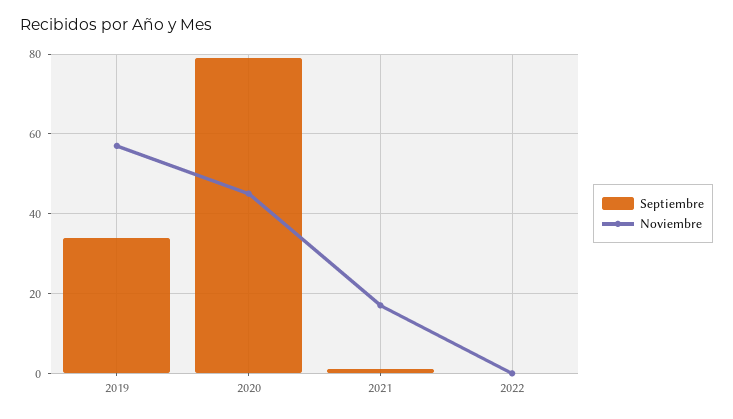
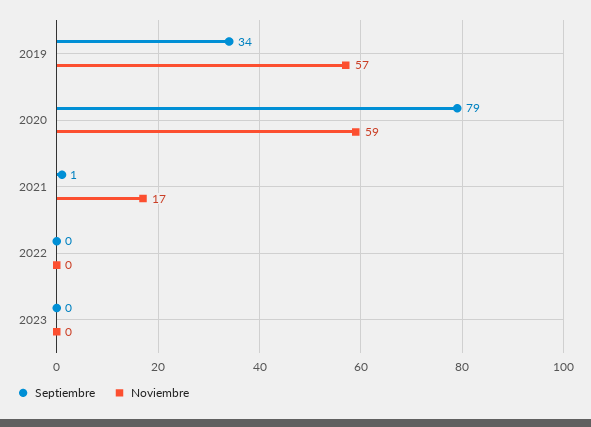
Noviembre, 2020: 45 -> 59
Septiembre, 2023: none -> 0
Noviembre, 2023: none -> 0

